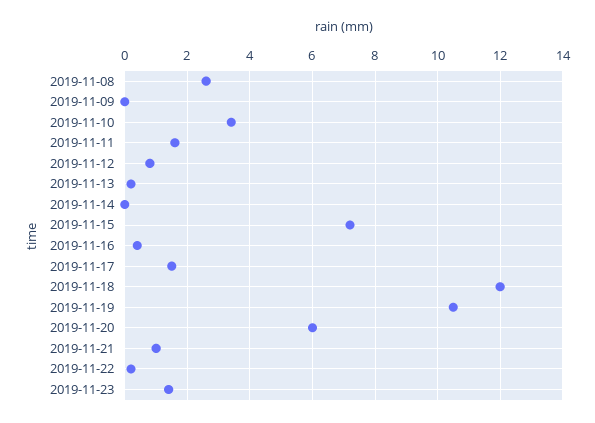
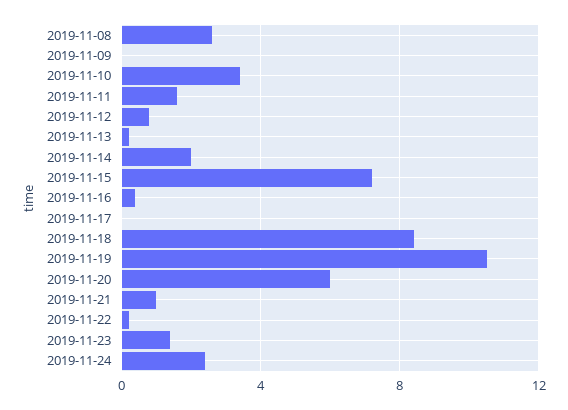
2019-11-14: 0 -> 2
2019-11-17: 1.5 -> 0
2019-11-18: 12 -> 8.5
2019-11-24: none -> 2.5

